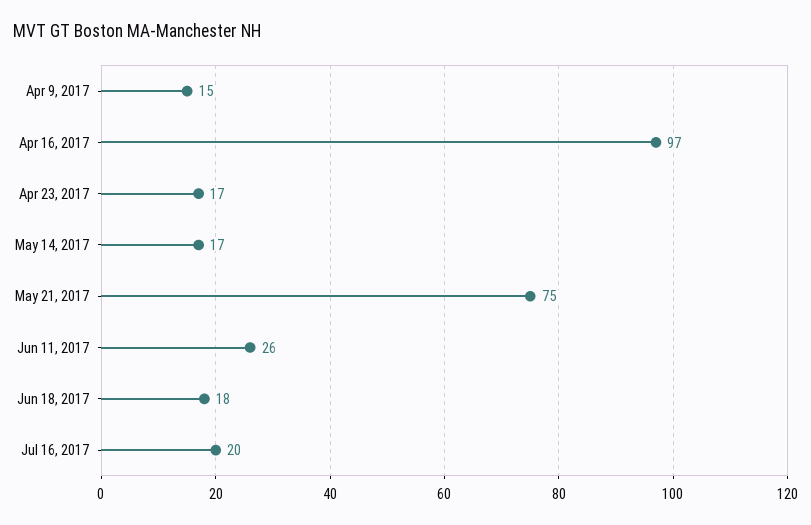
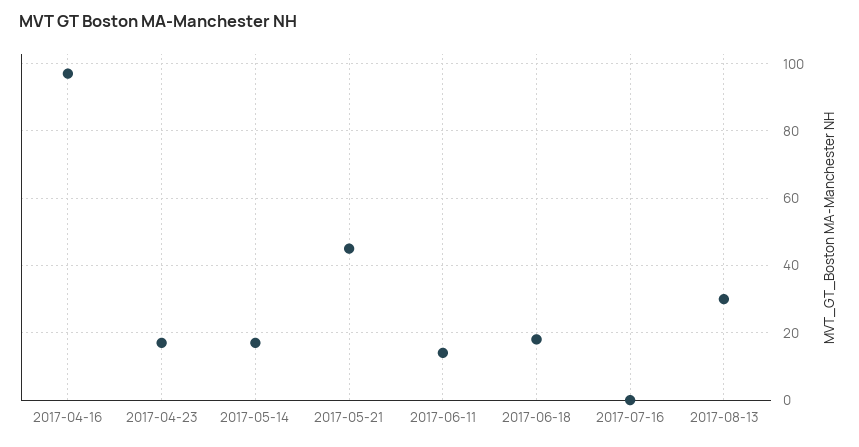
Apr 9, 2017: 15 -> none
May 21, 2017: 75 -> 45
Jun 11, 2017: 26 -> 15
Jul 16, 2017: 20 -> 0
2017-08-13: none -> 30

